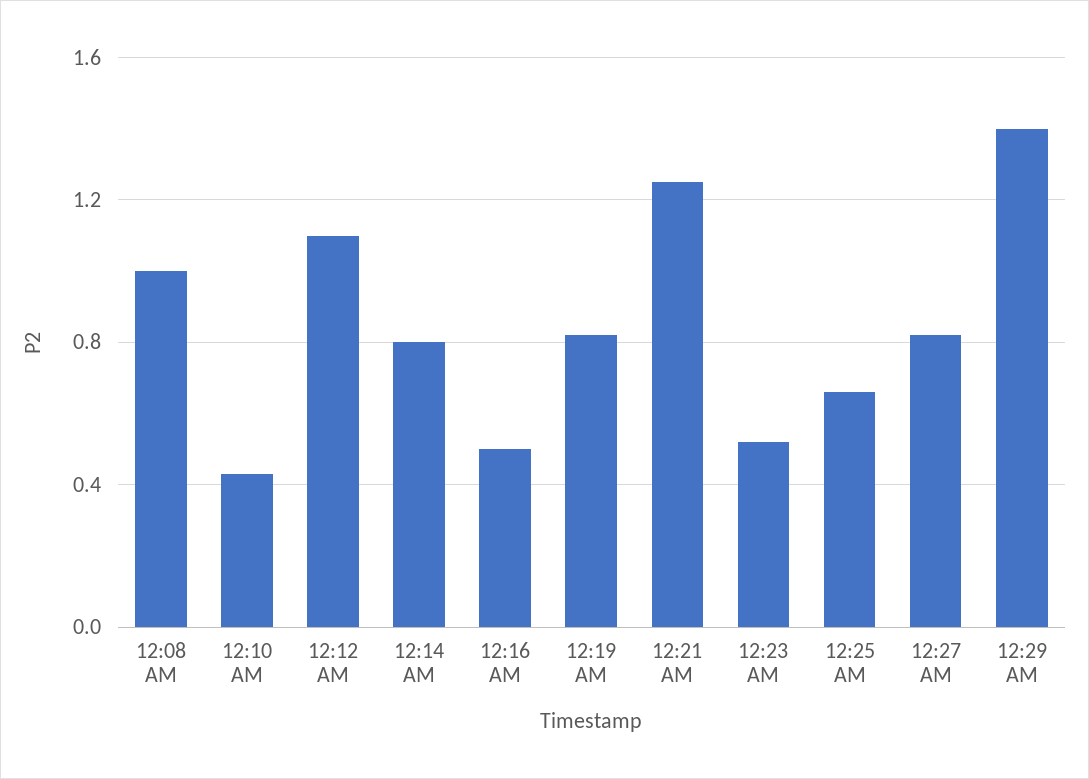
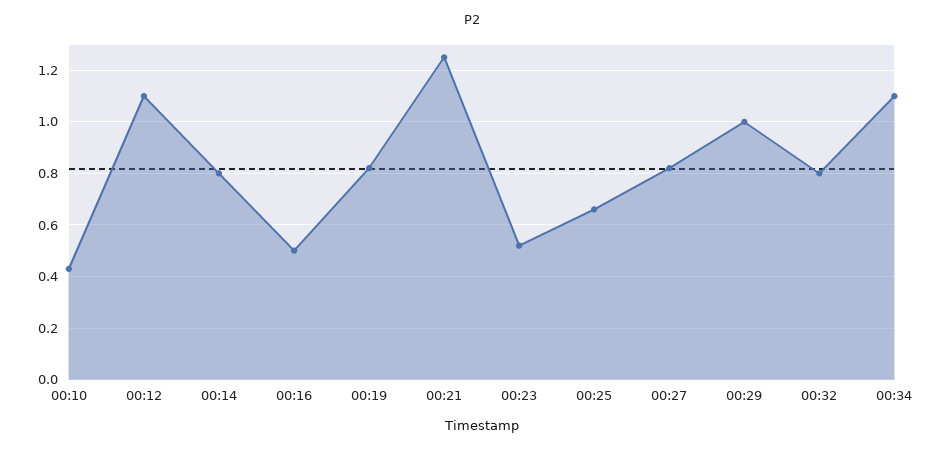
12:08 AM: 1 -> none
12:29 AM: 1.4 -> 1
00:32: none -> 0.8
00:34: none -> 1.1

